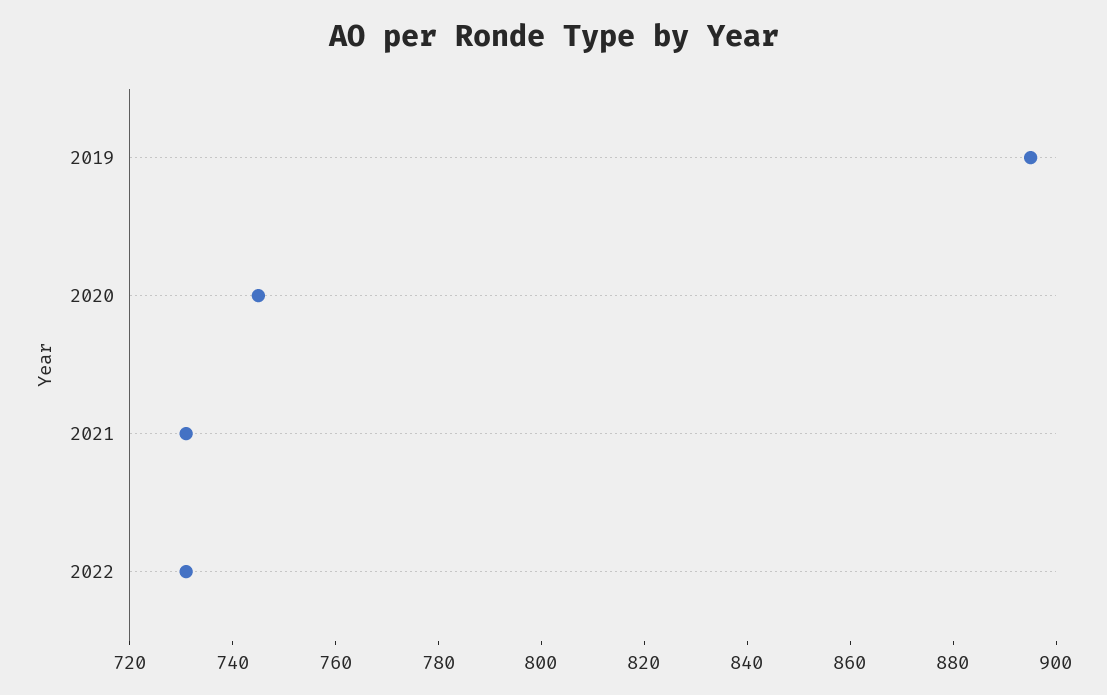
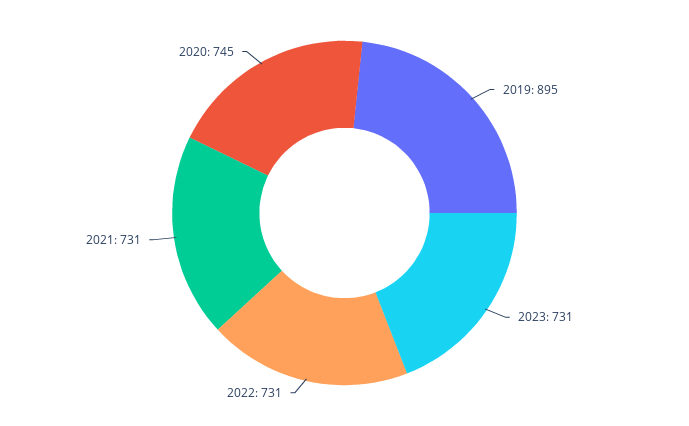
2023: none -> 731

